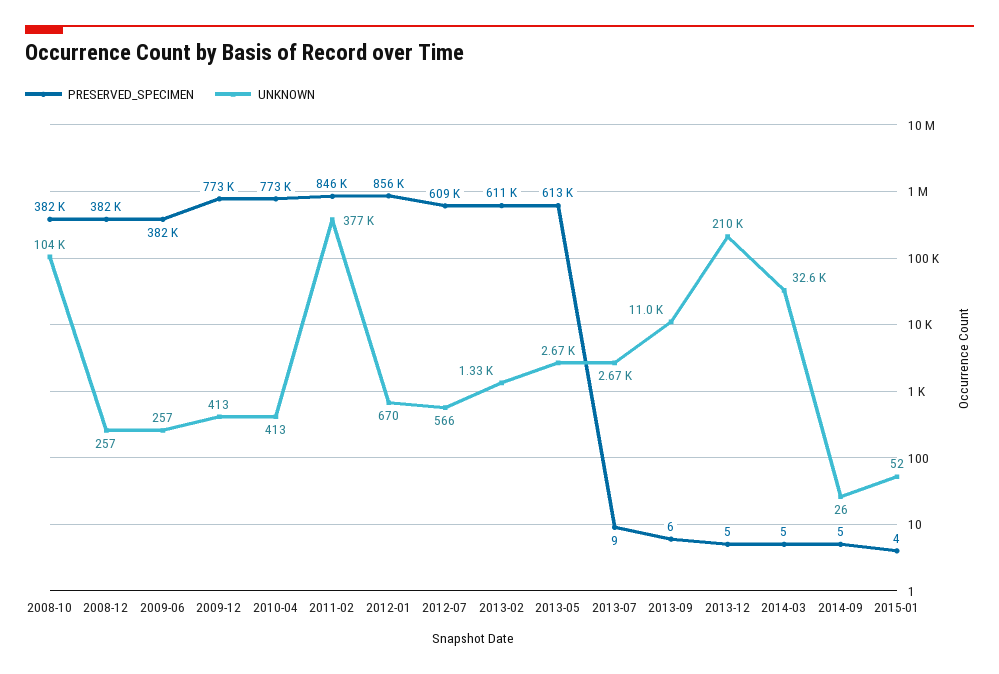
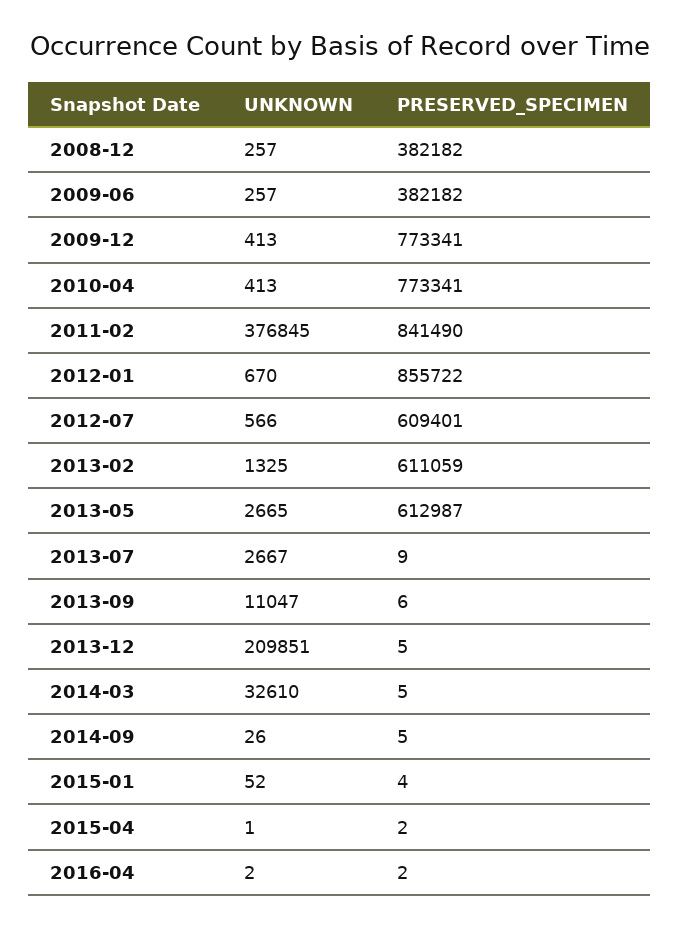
PRESERVED_SPECIMEN, 2008-10: 382000 -> none
UNKNOWN, 2008-10: 104000 -> none
PRESERVED_SPECIMEN, 2011-02: 846000 -> 841490
UNKNOWN, 2015-04: none -> 1
PRESERVED_SPECIMEN, 2015-04: none -> 2
UNKNOWN, 2016-04: none -> 2
PRESERVED_SPECIMEN, 2016-04: none -> 2

